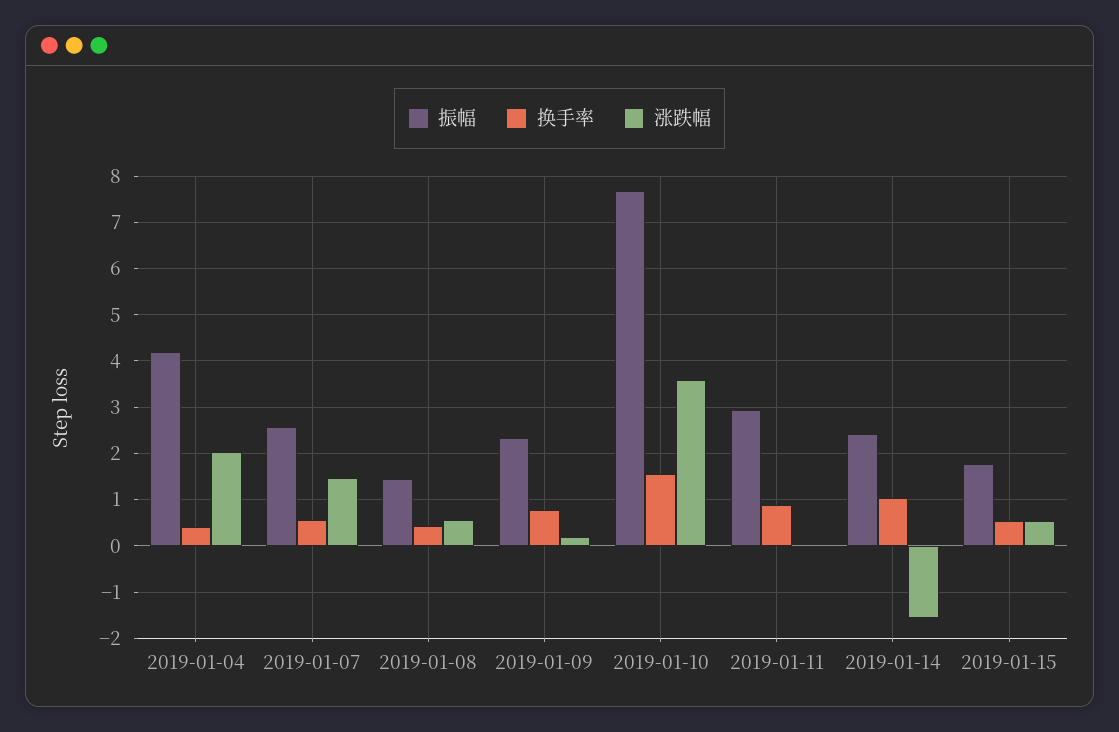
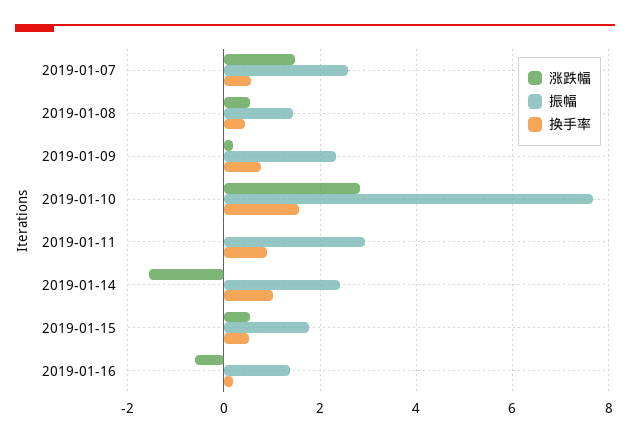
振幅, 2019-01-04: 4.2 -> none
换手率, 2019-01-04: 0.4 -> none
涨跌幅, 2019-01-04: 2 -> none
涨跌幅, 2019-01-10: 3.6 -> 2.8
涨跌幅, 2019-01-16: none -> -0.6
振幅, 2019-01-16: none -> 1.4
换手率, 2019-01-16: none -> 0.2

